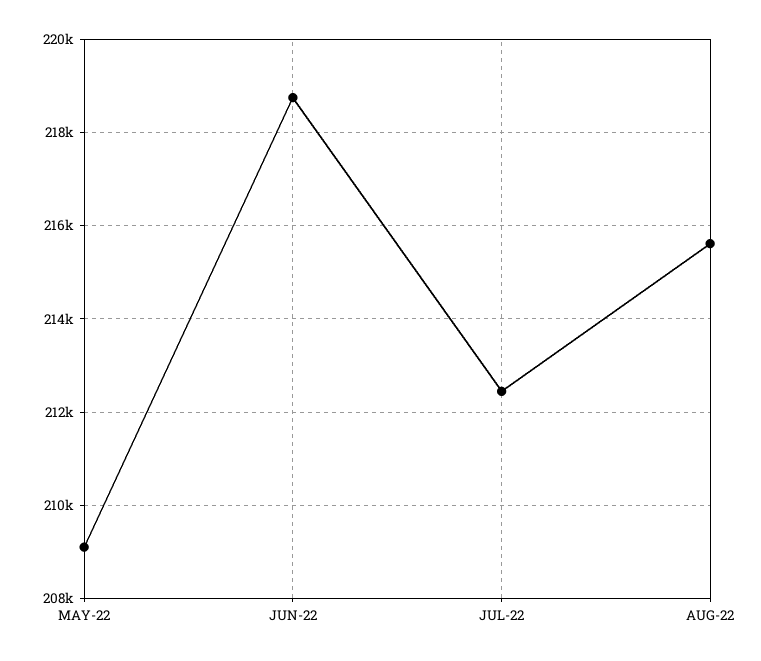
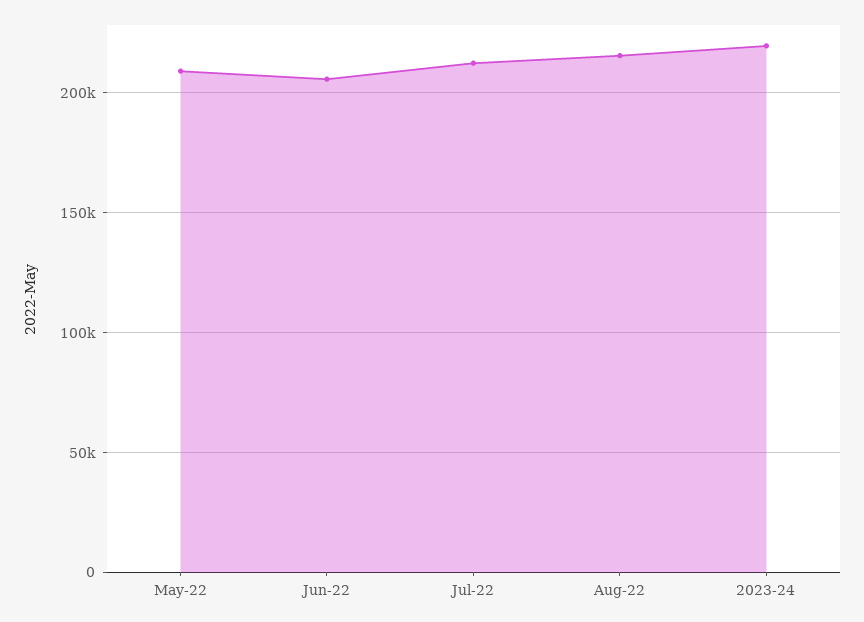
JUN-22: 218800 -> 205000
2023-24: none -> 220000

